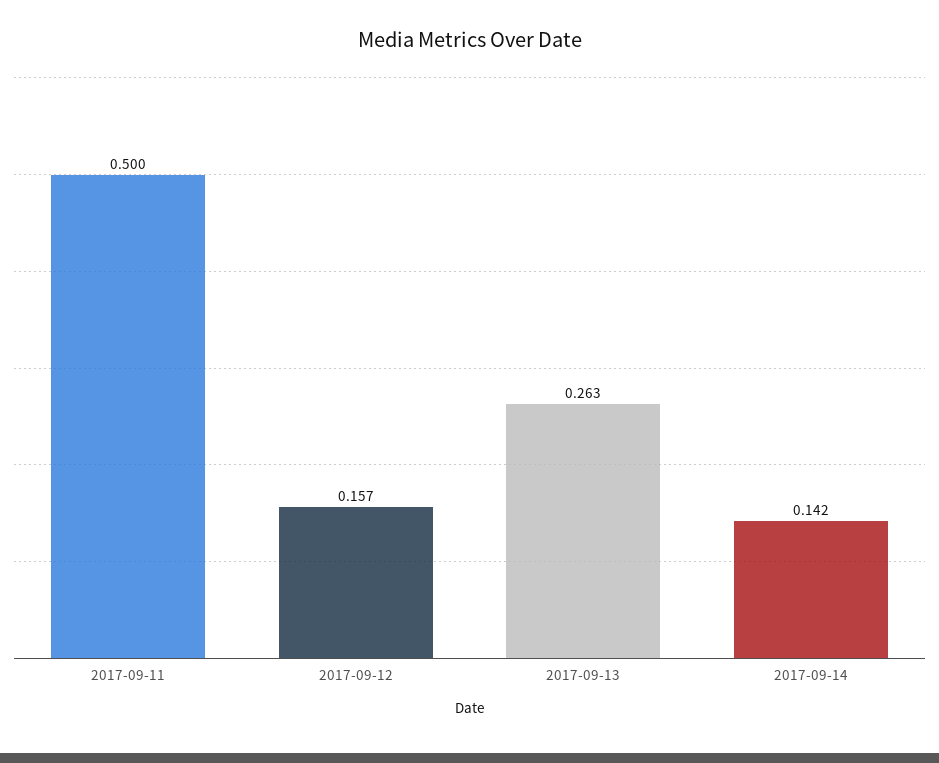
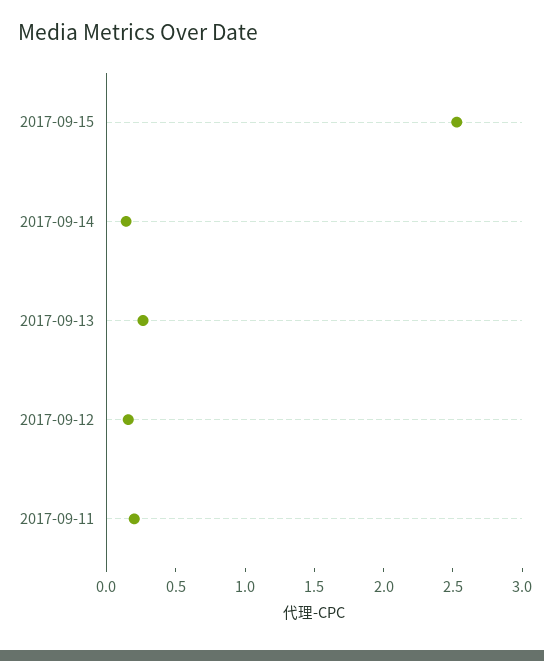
2017-09-11: 0.5 -> 0.2
2017-09-15: none -> 2.5

